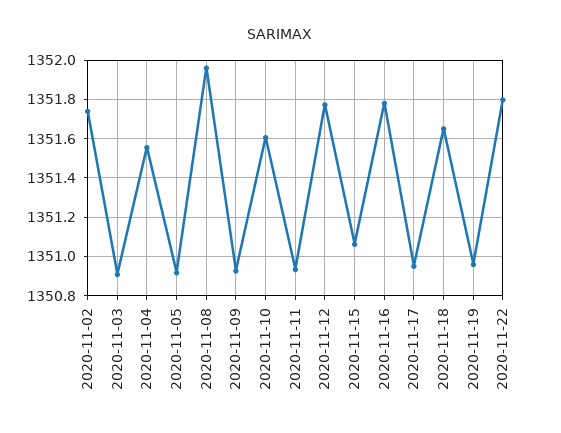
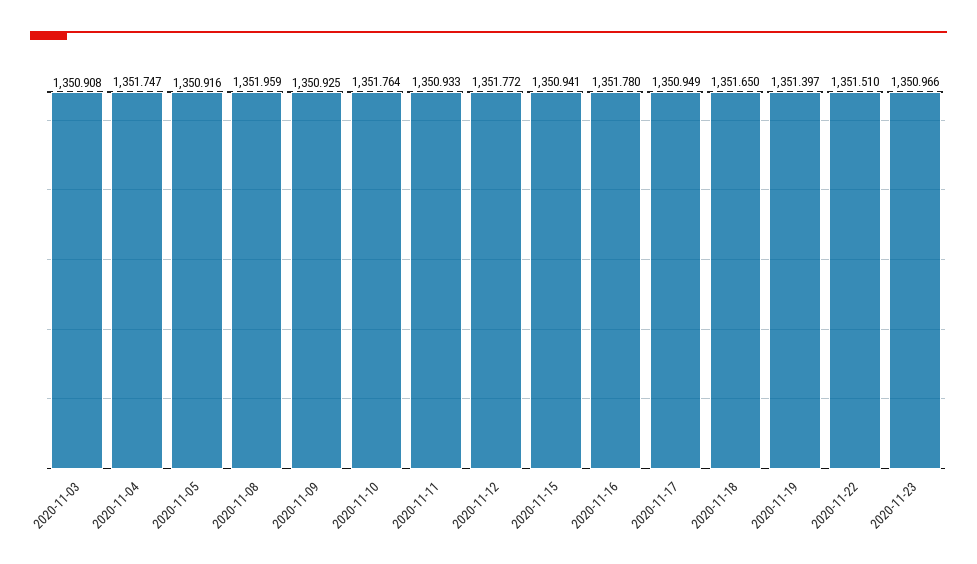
2020-11-02: 1351.75 -> none
2020-11-04: 1351.55 -> 1351.747
2020-11-10: 1351.6 -> 1351.764
2020-11-15: 1351.05 -> 1350.941
2020-11-19: 1350.95 -> 1351.397
2020-11-22: 1351.8 -> 1351.51
2020-11-23: none -> 1350.966

